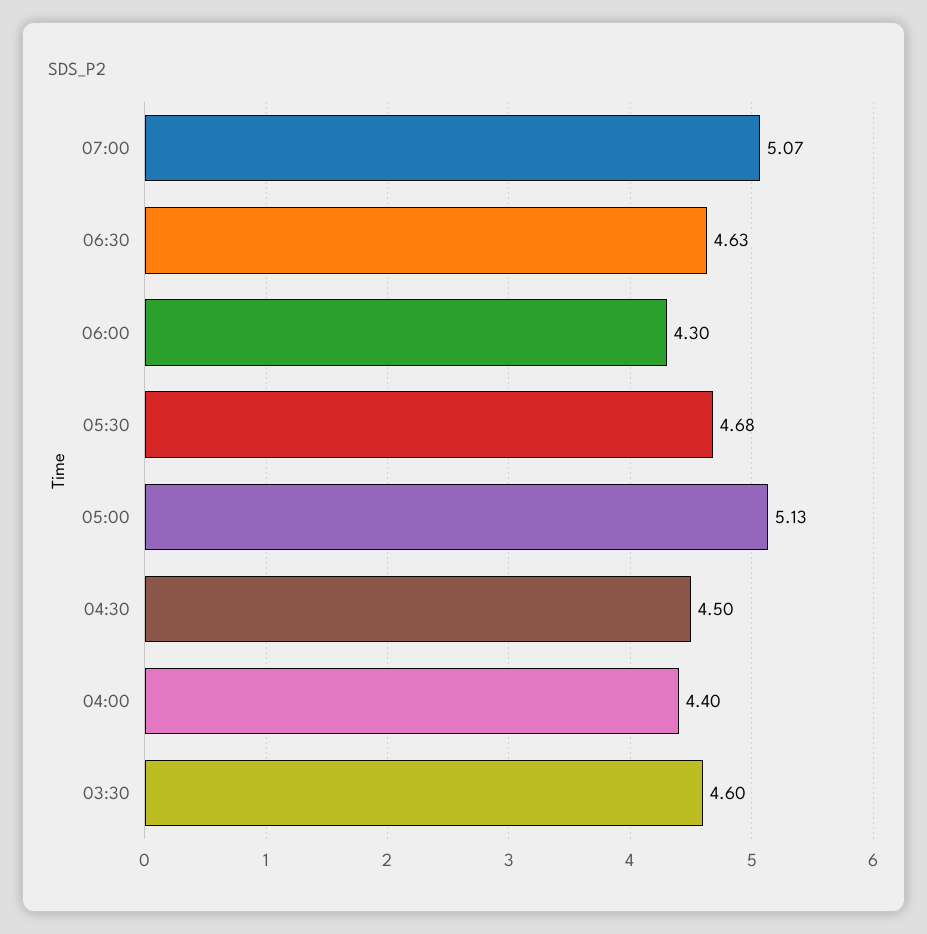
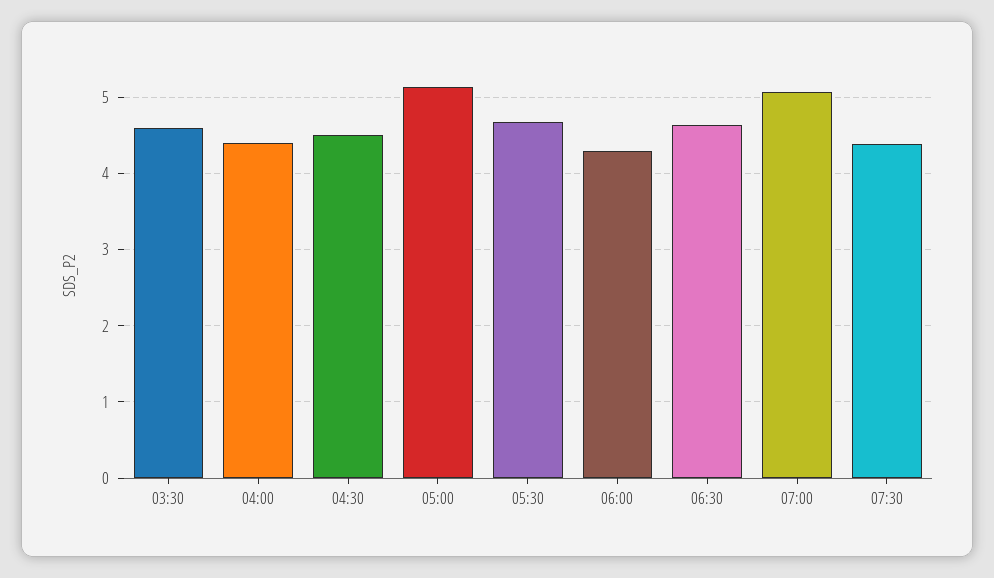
07:30: none -> 4.4

